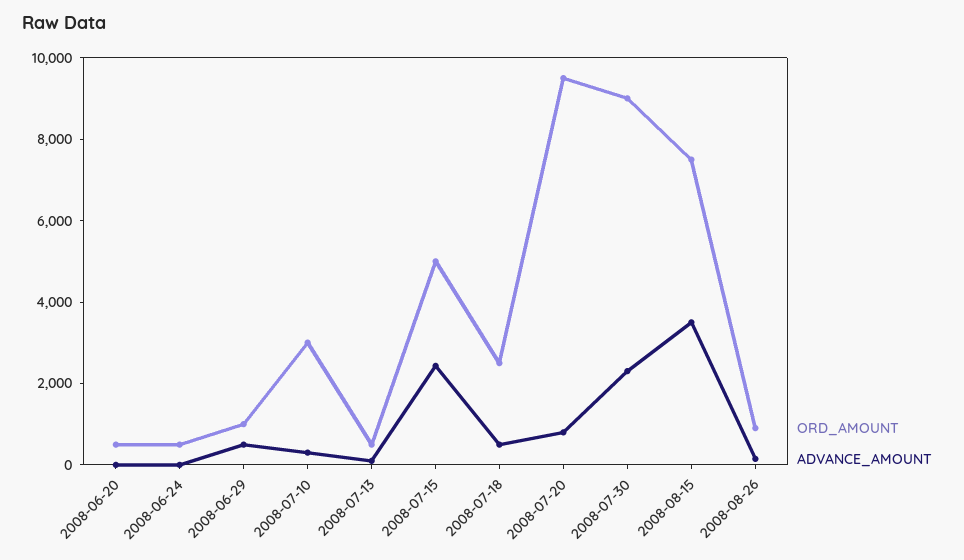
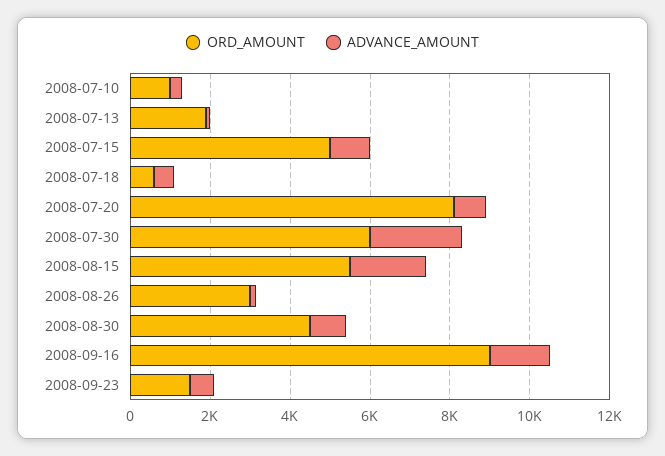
ORD_AMOUNT, 2008-06-20: 500 -> none
ADVANCE_AMOUNT, 2008-06-20: 0 -> none
ORD_AMOUNT, 2008-06-24: 500 -> none
ADVANCE_AMOUNT, 2008-06-24: 0 -> none
ORD_AMOUNT, 2008-06-29: 1000 -> none
ADVANCE_AMOUNT, 2008-06-29: 500 -> none
ORD_AMOUNT, 2008-07-10: 3000 -> 1000
ORD_AMOUNT, 2008-07-13: 500 -> 2000
ADVANCE_AMOUNT, 2008-07-15: 2500 -> 1000
ORD_AMOUNT, 2008-07-18: 2500 -> 500
ORD_AMOUNT, 2008-07-20: 9500 -> 8000
ORD_AMOUNT, 2008-07-30: 9000 -> 6000
ORD_AMOUNT, 2008-08-15: 7500 -> 5500
ADVANCE_AMOUNT, 2008-08-15: 3500 -> 2000
ORD_AMOUNT, 2008-08-26: 1000 -> 3000
ORD_AMOUNT, 2008-08-30: none -> 4500
ADVANCE_AMOUNT, 2008-08-30: none -> 1000
ORD_AMOUNT, 2008-09-16: none -> 9000
ADVANCE_AMOUNT, 2008-09-16: none -> 1500
ORD_AMOUNT, 2008-09-23: none -> 1500
ADVANCE_AMOUNT, 2008-09-23: none -> 500

